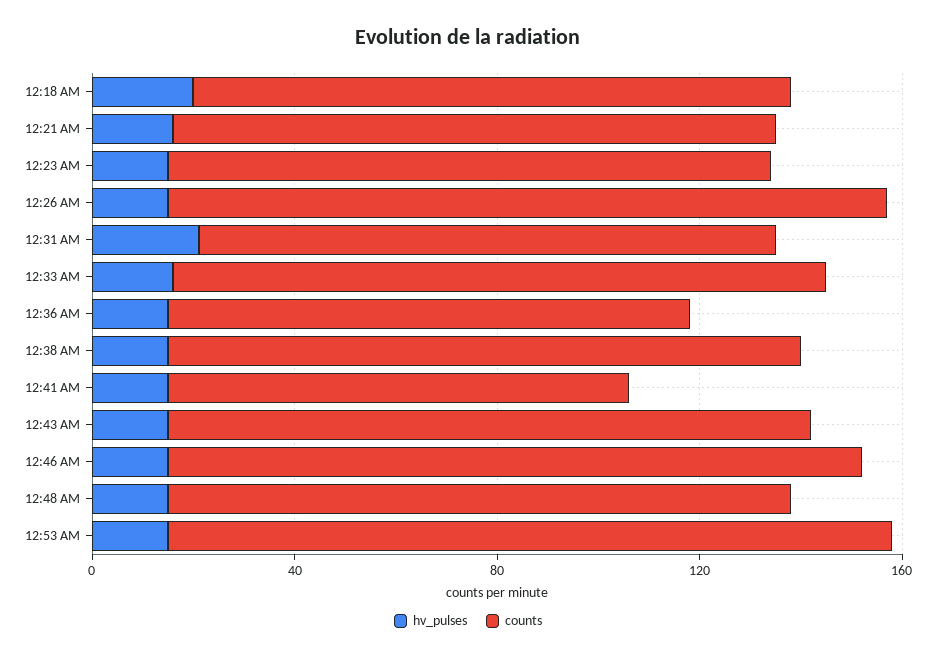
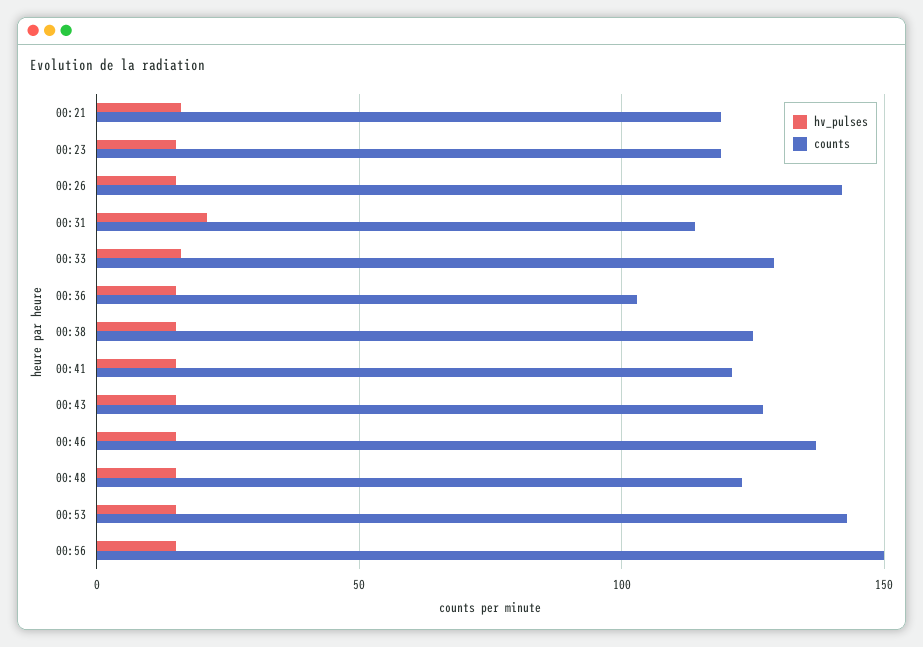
hv_pulses, 12:18 AM: 20 -> none
counts, 12:18 AM: 120 -> none
counts, 12:41 AM: 90 -> 120
hv_pulses, 00:56: none -> 15
counts, 00:56: none -> 150

